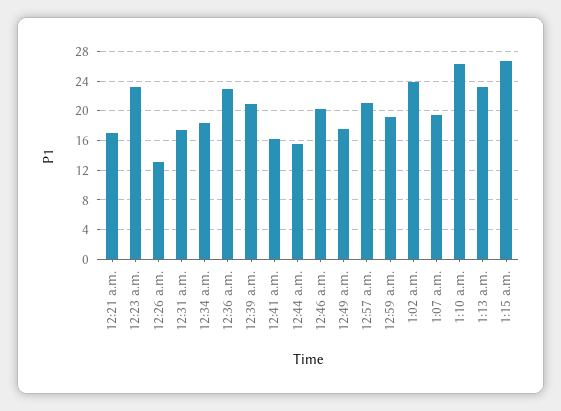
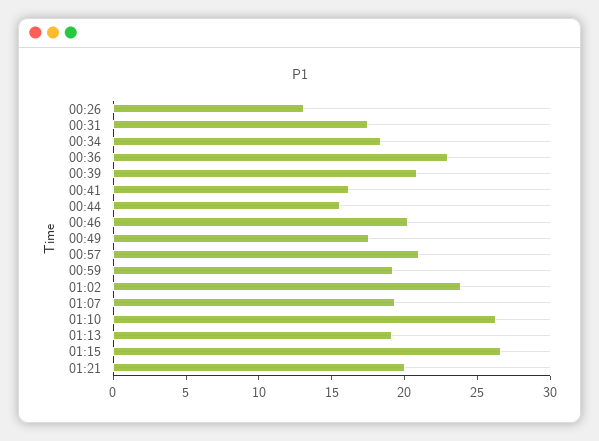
12:21 a.m.: 17 -> none
12:23 a.m.: 23 -> none
1:13 a.m.: 23 -> 19
01:21: none -> 20

